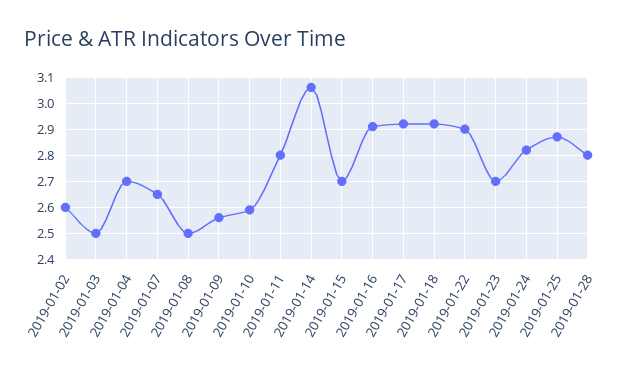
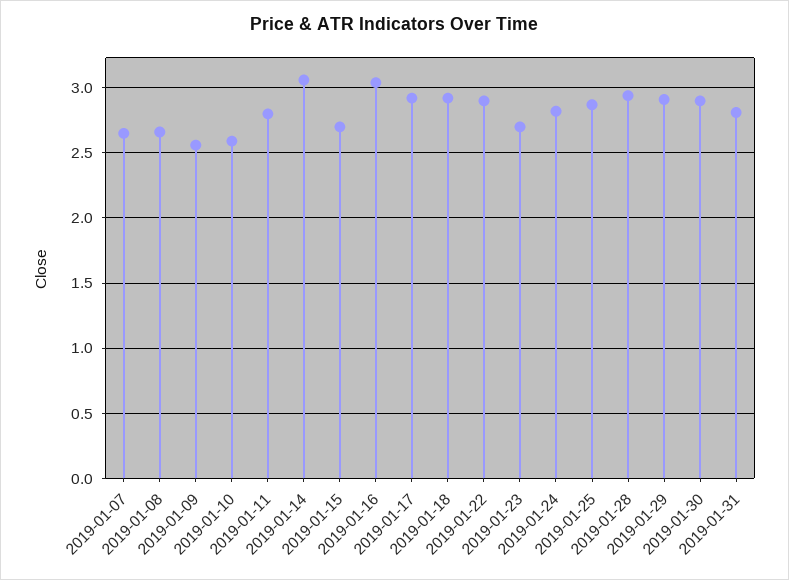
2019-01-02: 2.6 -> none
2019-01-03: 2.5 -> none
2019-01-04: 2.7 -> none
2019-01-08: 2.5 -> 2.65
2019-01-16: 2.9 -> 3.05
2019-01-28: 2.8 -> 2.95
2019-01-29: none -> 2.9
2019-01-30: none -> 2.9
2019-01-31: none -> 2.8

